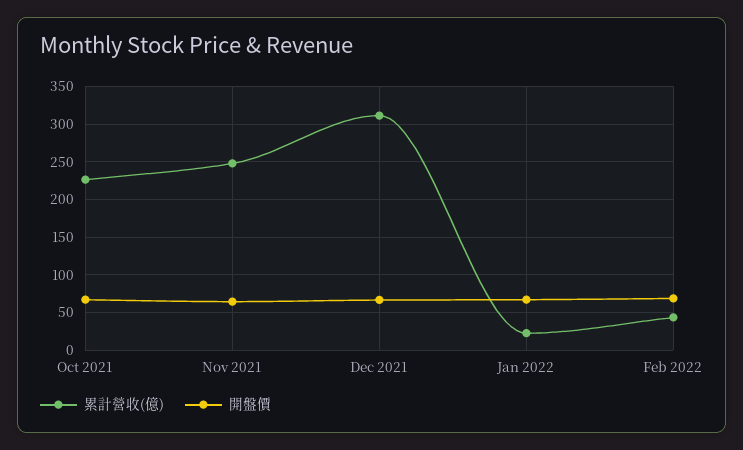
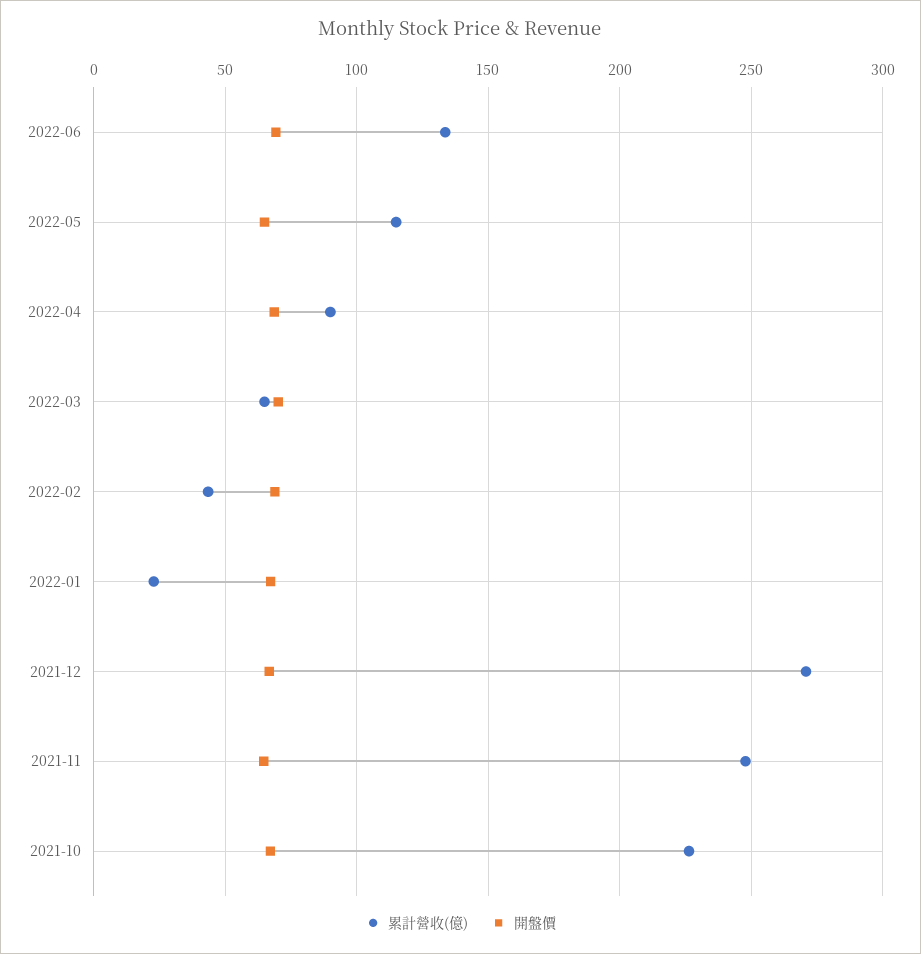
累計營收(億), Dec 2021: 310 -> 270
累計營收(億), 2022-06: none -> 135
開盤價, 2022-06: none -> 70
累計營收(億), 2022-05: none -> 115
開盤價, 2022-05: none -> 65
累計營收(億), 2022-04: none -> 90
開盤價, 2022-04: none -> 70
累計營收(億), 2022-03: none -> 65
開盤價, 2022-03: none -> 70

